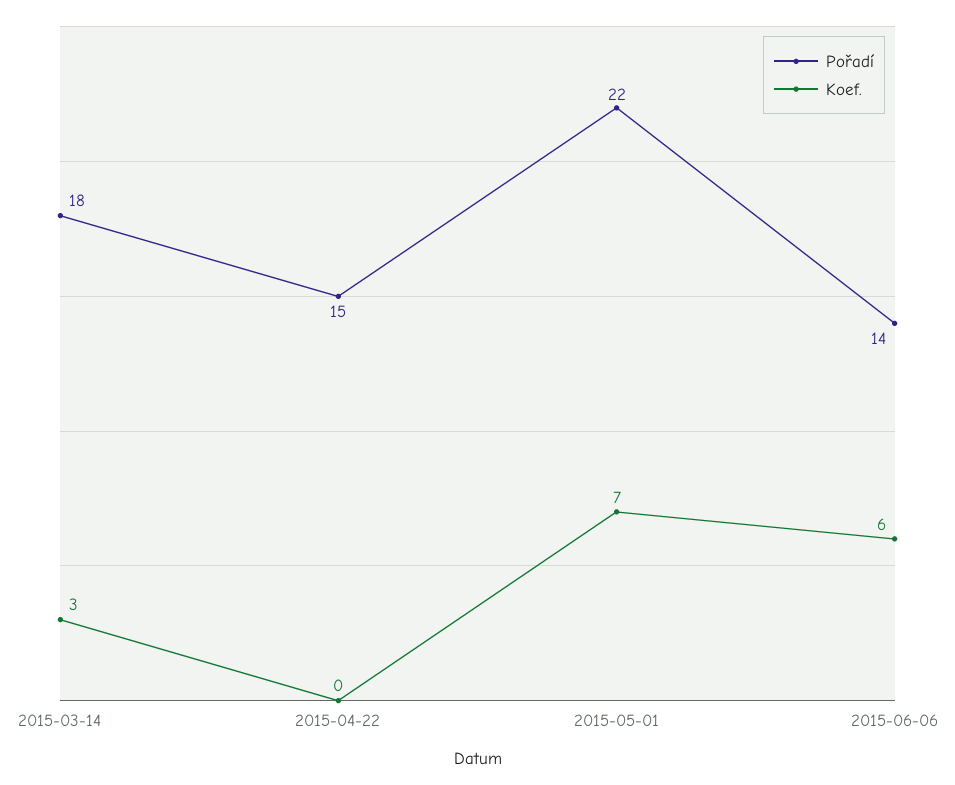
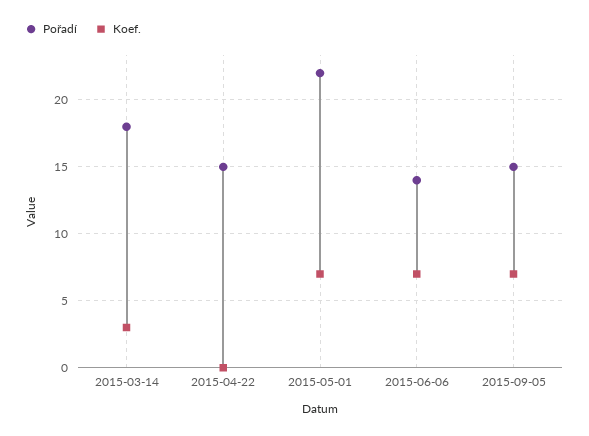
Koef., 2015-06-06: 6 -> 7
Pořadí, 2015-09-05: none -> 15
Koef., 2015-09-05: none -> 7

